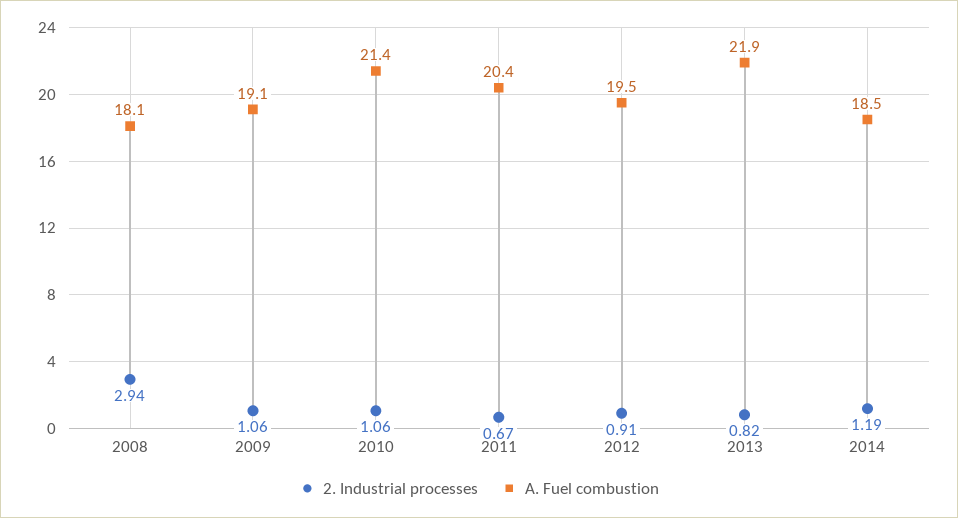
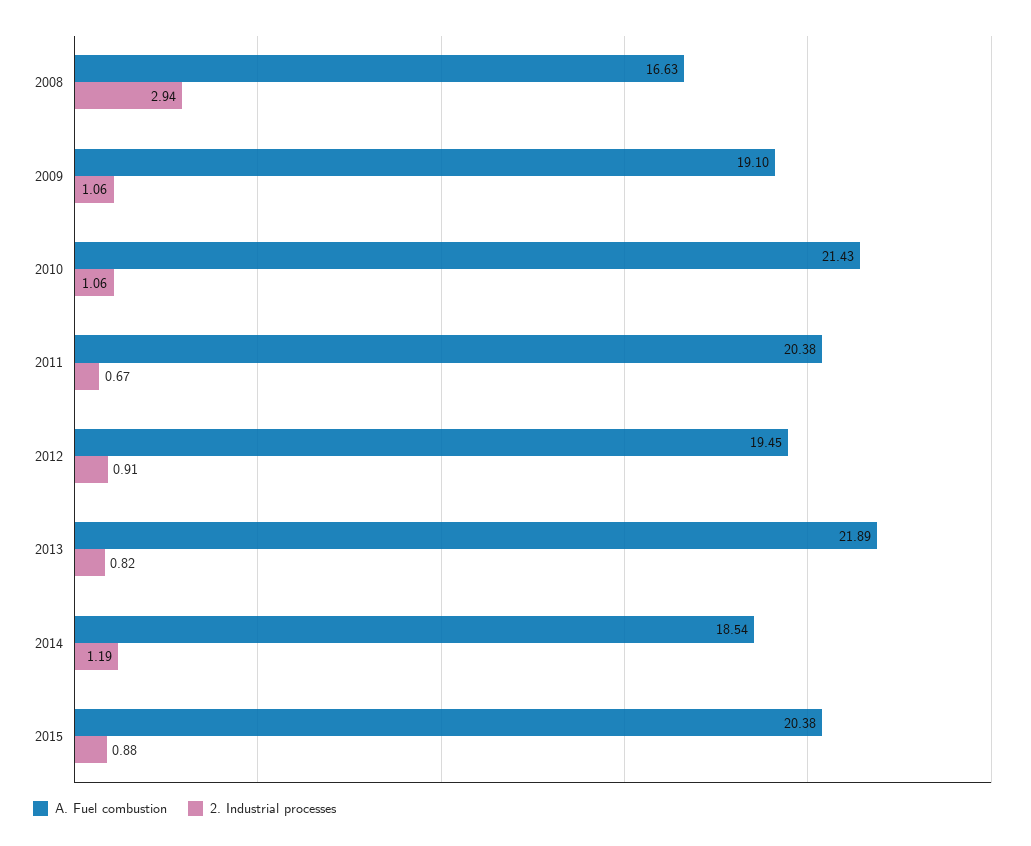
A. Fuel combustion, 2008: 18.1 -> 16.63
A. Fuel combustion, 2015: none -> 20.38
2. Industrial processes, 2015: none -> 0.88

